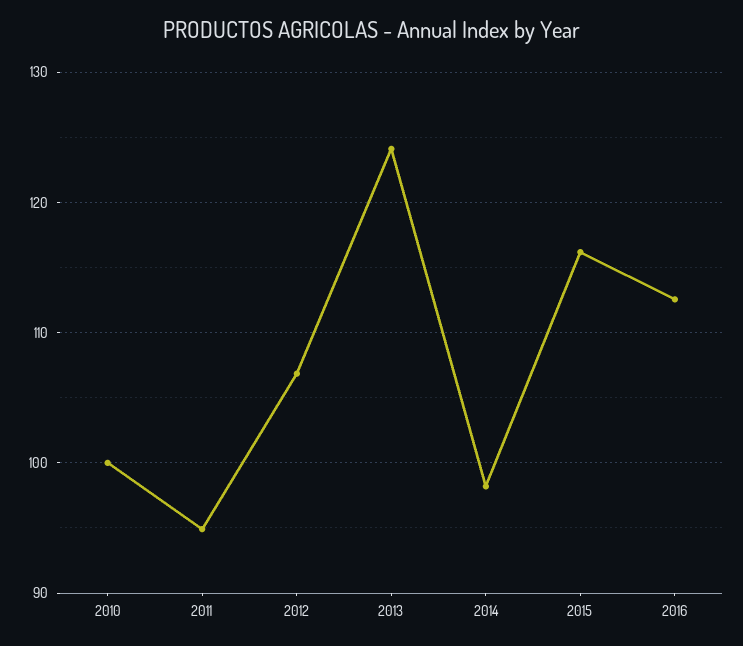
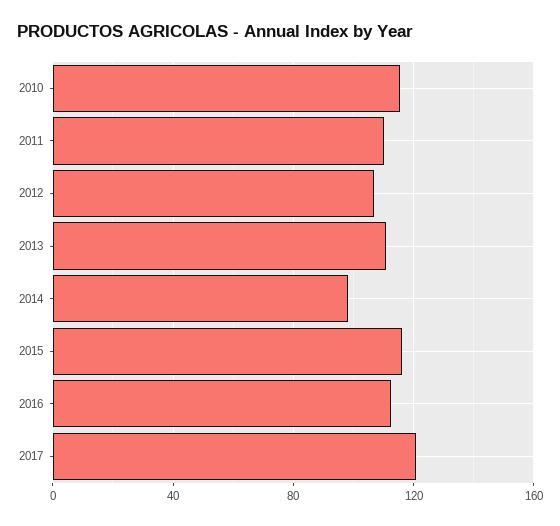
2010: 100 -> 115
2011: 95 -> 110
2013: 124 -> 110
2017: none -> 120

